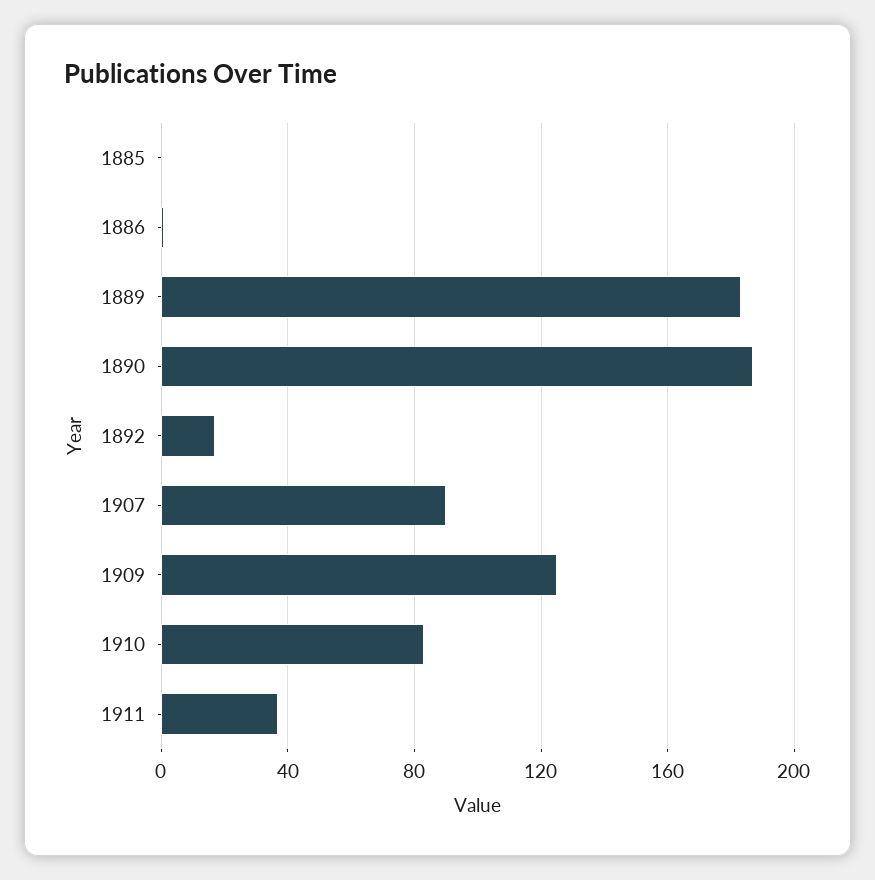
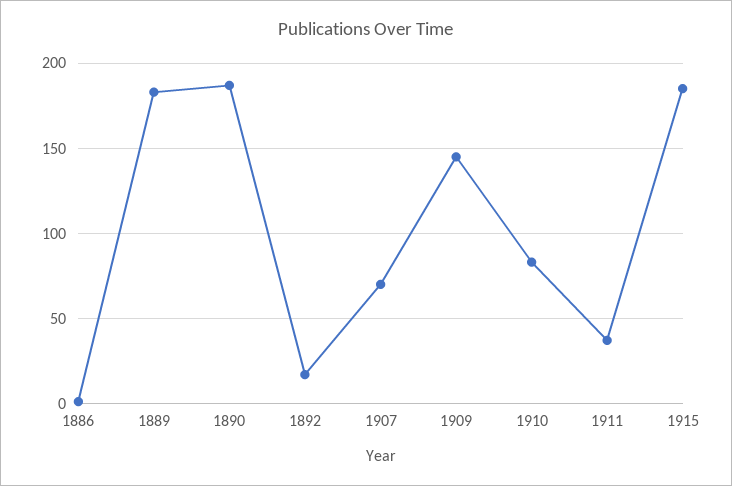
1885: 0 -> none
1907: 90 -> 70
1909: 125 -> 145
1915: none -> 185

